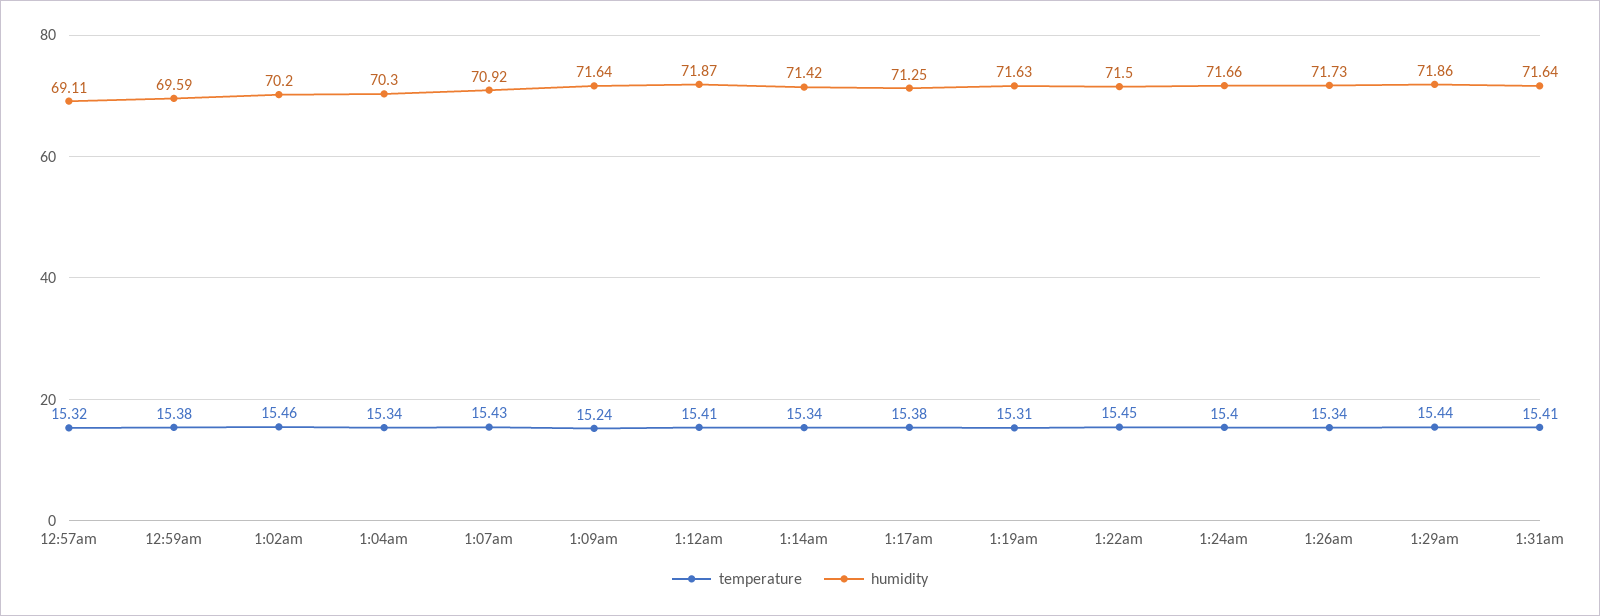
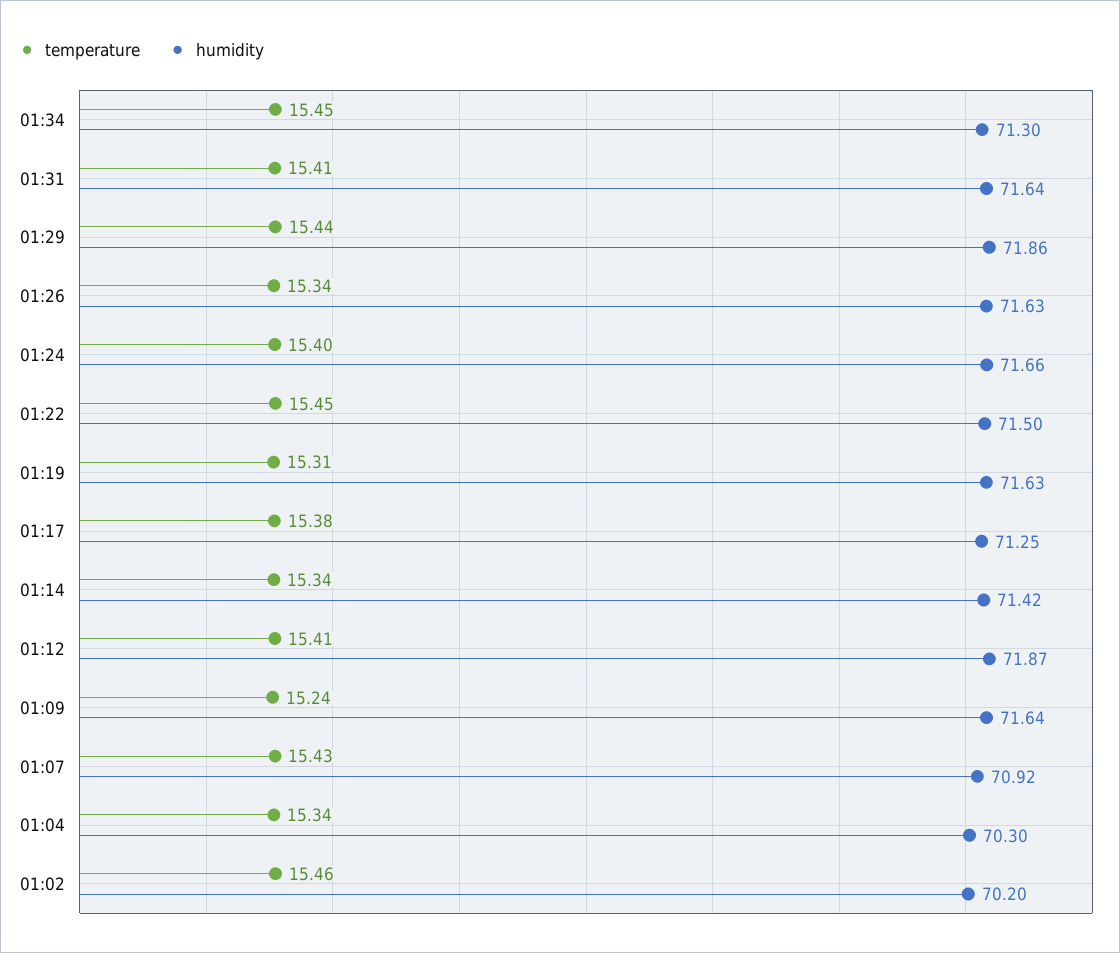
temperature, 12:57am: 15.32 -> none
humidity, 12:57am: 69.11 -> none
temperature, 12:59am: 15.38 -> none
humidity, 12:59am: 69.59 -> none
humidity, 1:26am: 71.73 -> 71.63
temperature, 01:34: none -> 15.45
humidity, 01:34: none -> 71.3

